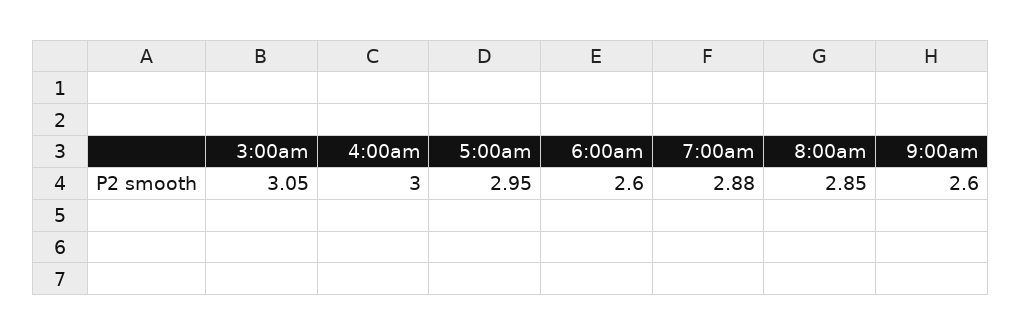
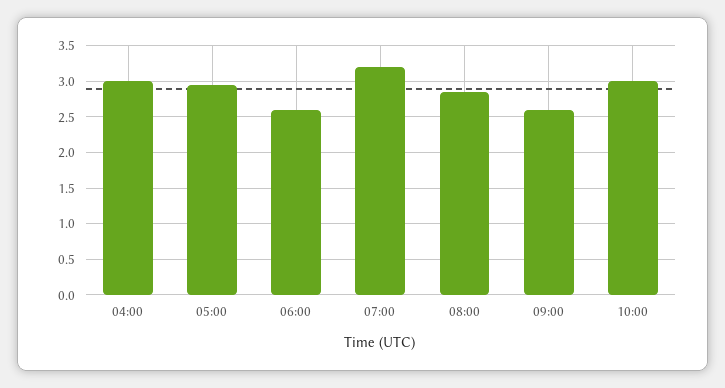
3:00am: 3.05 -> none
7:00am: 2.88 -> 3.2
10:00: none -> 3

